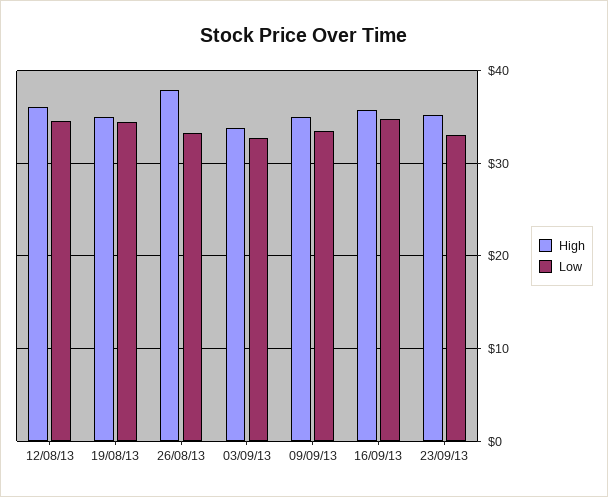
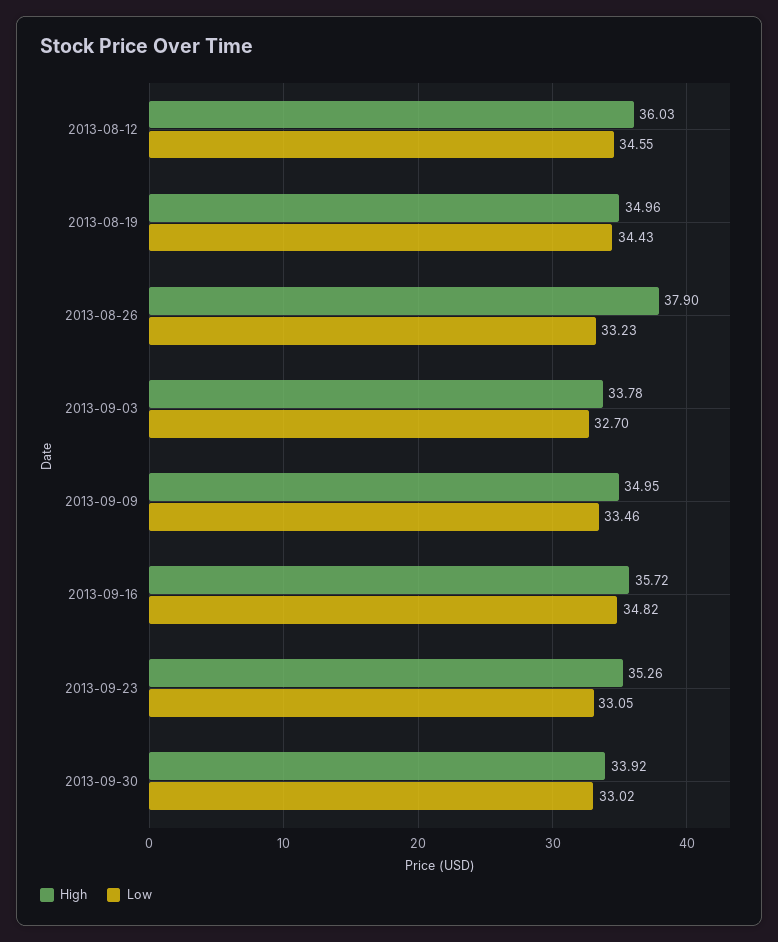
High, 2013-09-30: none -> 33.92
Low, 2013-09-30: none -> 33.02

